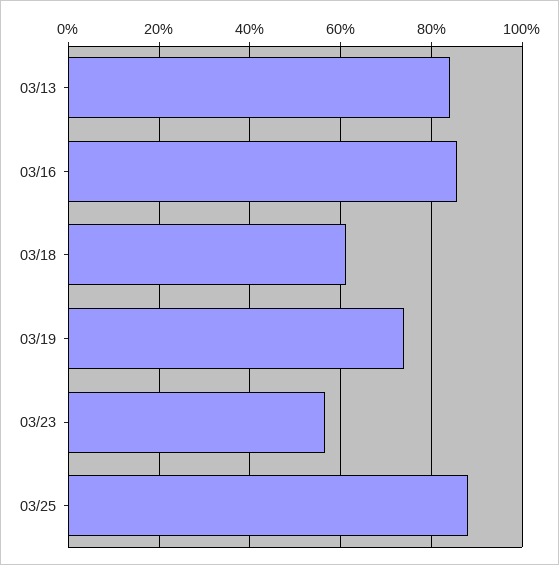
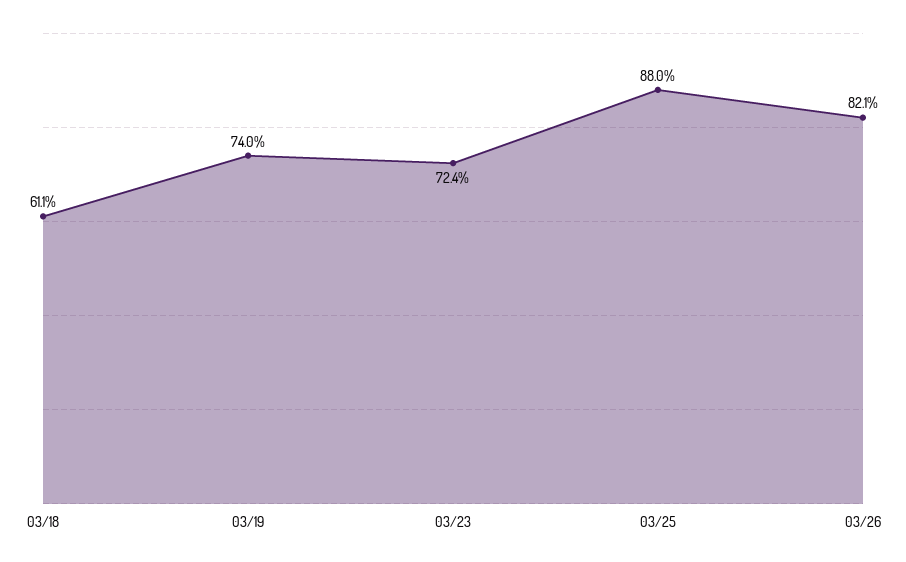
03/13: 84 -> none
03/16: 86 -> none
03/23: 56 -> 72.4
03/26: none -> 82.1

